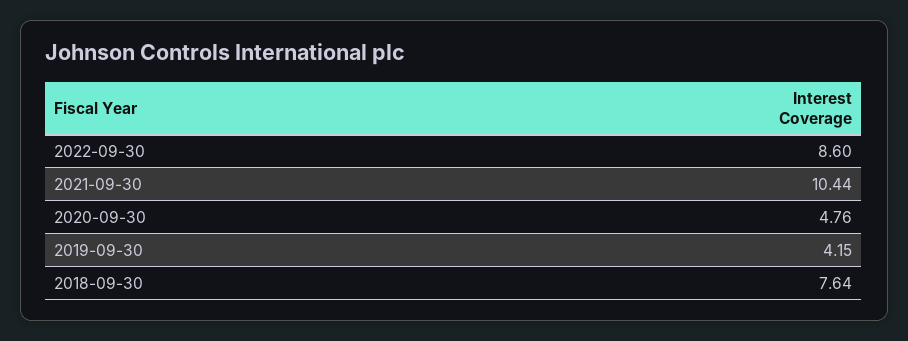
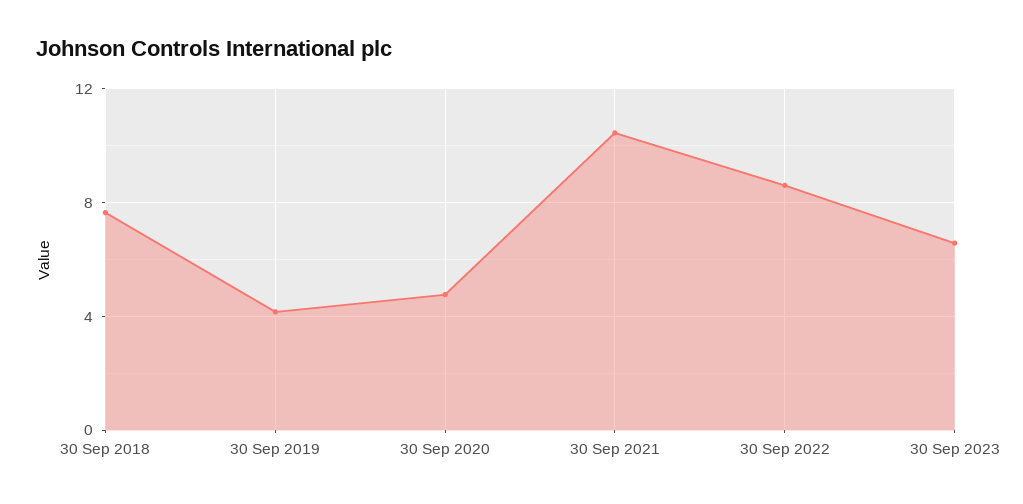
30 Sep 2023: none -> 6.5

